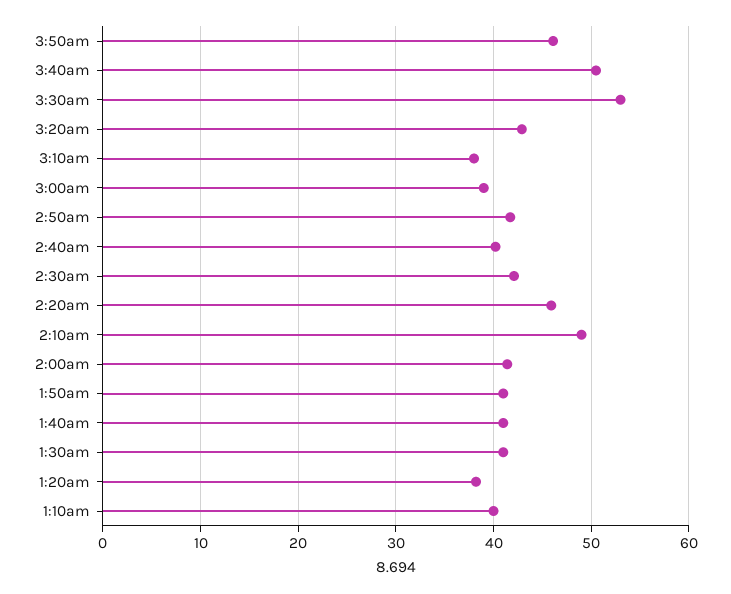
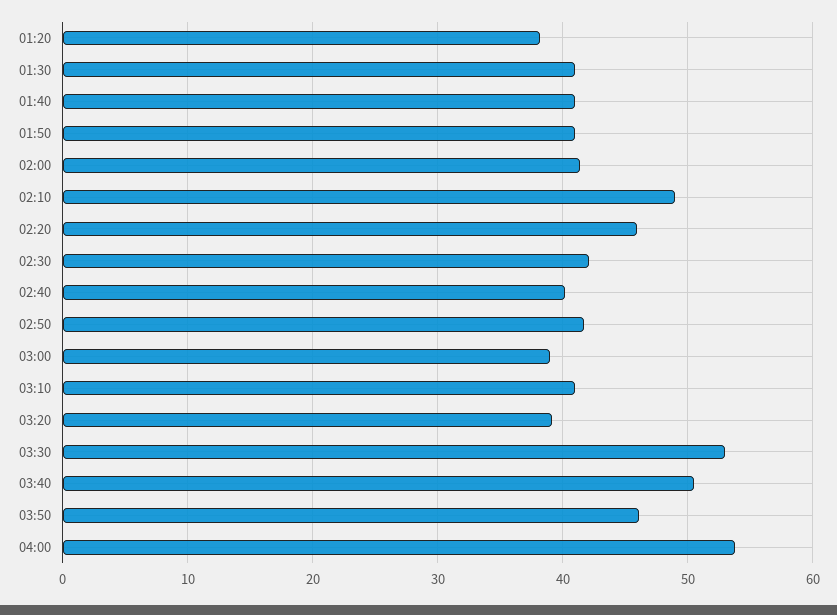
3:20am: 43 -> 39
3:10am: 38 -> 41
1:10am: 40 -> none
04:00: none -> 54

